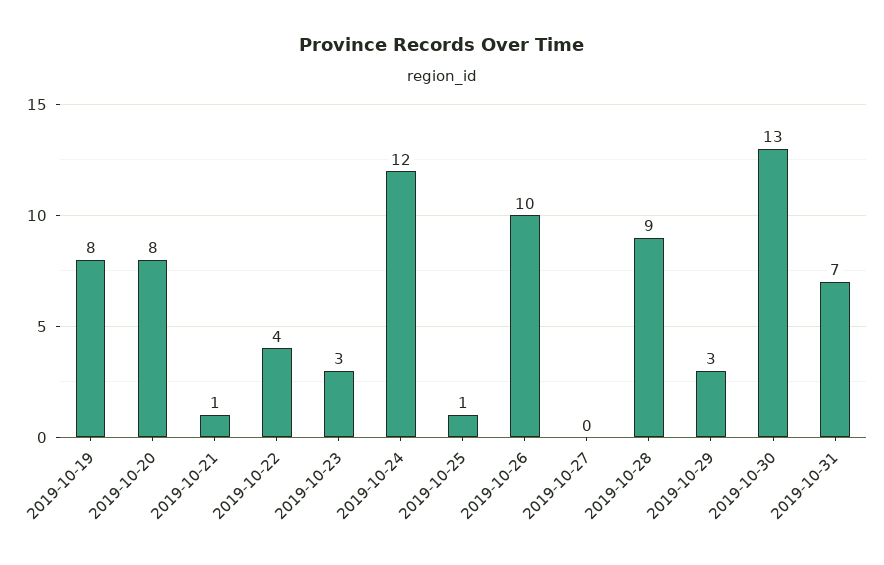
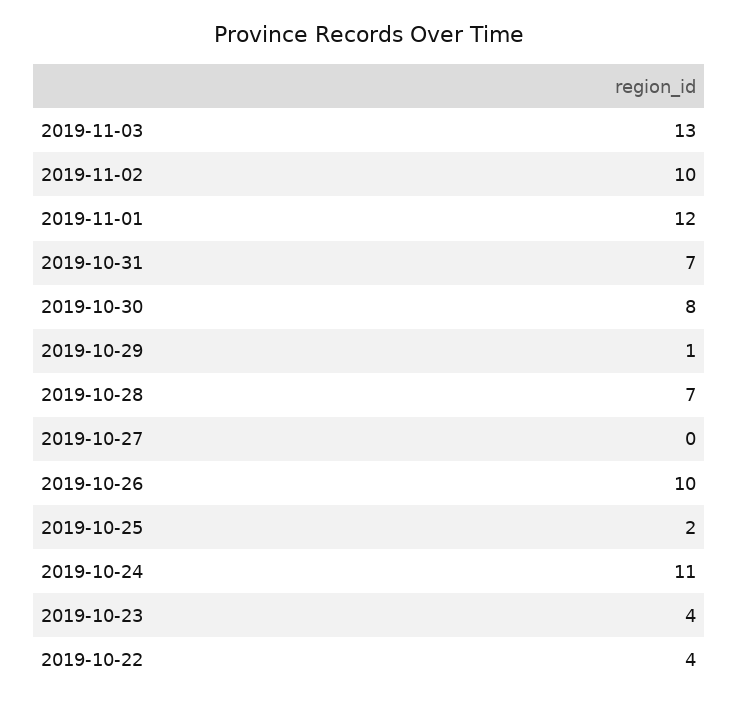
2019-10-19: 8 -> none
2019-10-20: 8 -> none
2019-10-21: 1 -> none
2019-10-23: 3 -> 4
2019-10-24: 12 -> 11
2019-10-25: 1 -> 2
2019-10-28: 9 -> 7
2019-10-29: 3 -> 1
2019-10-30: 13 -> 8
2019-11-03: none -> 13
2019-11-02: none -> 10
2019-11-01: none -> 12

